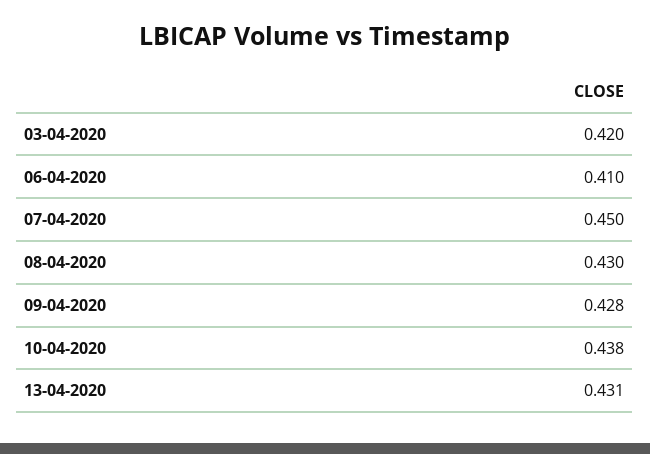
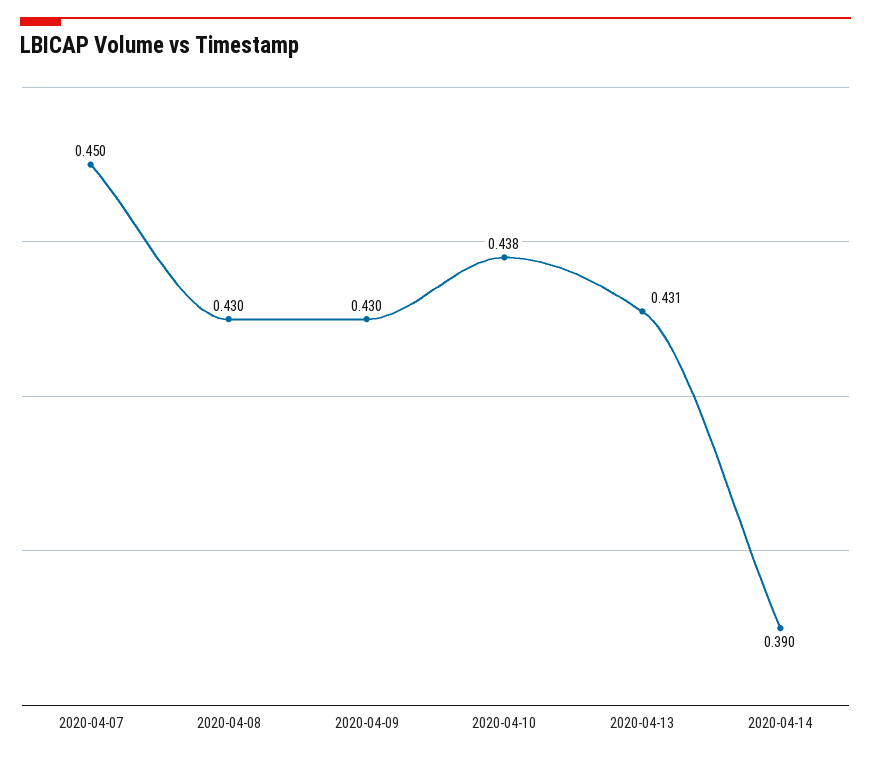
03-04-2020: 0.42 -> none
06-04-2020: 0.41 -> none
09-04-2020: 0.428 -> 0.43
2020-04-14: none -> 0.39

